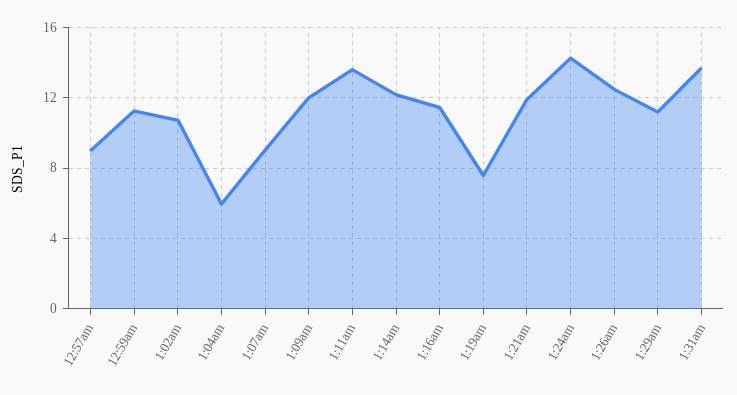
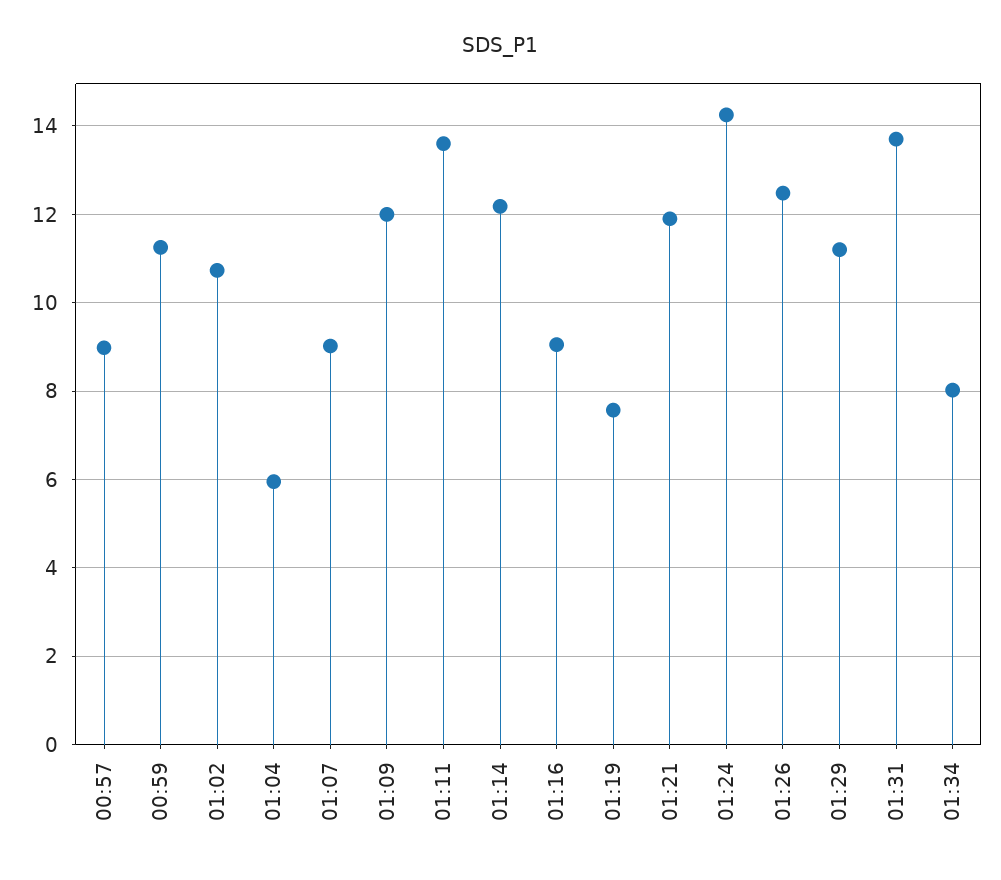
1:16am: 11.5 -> 9
01:34: none -> 8

